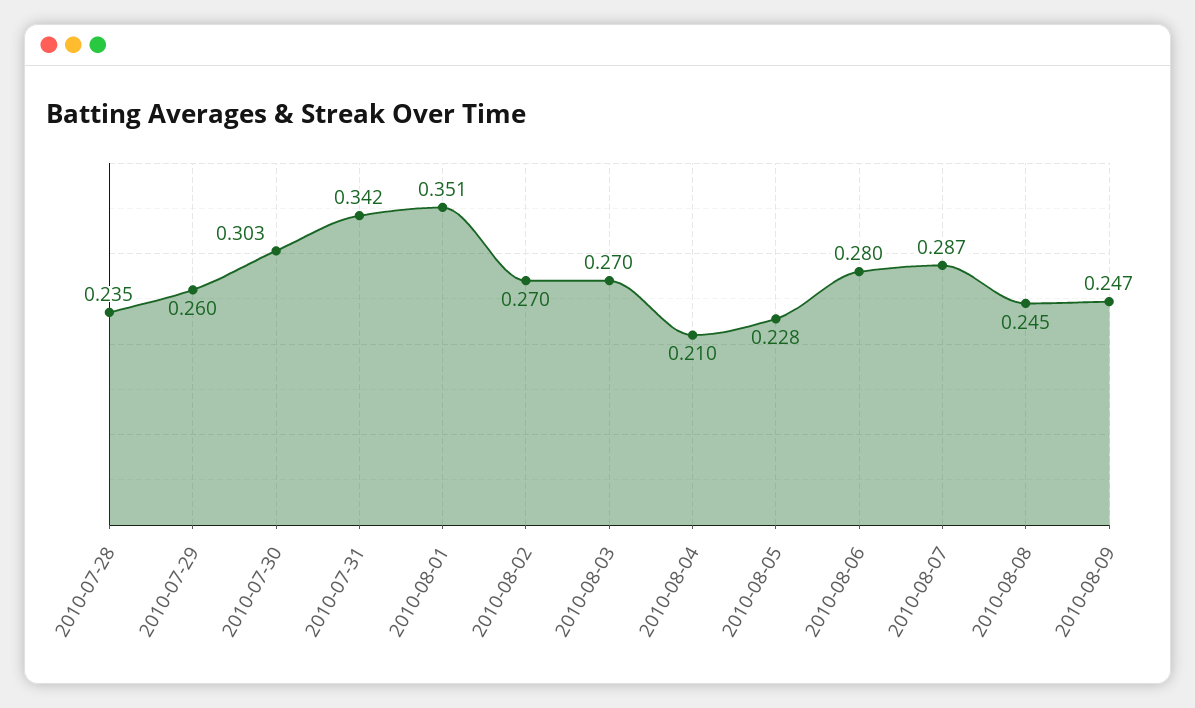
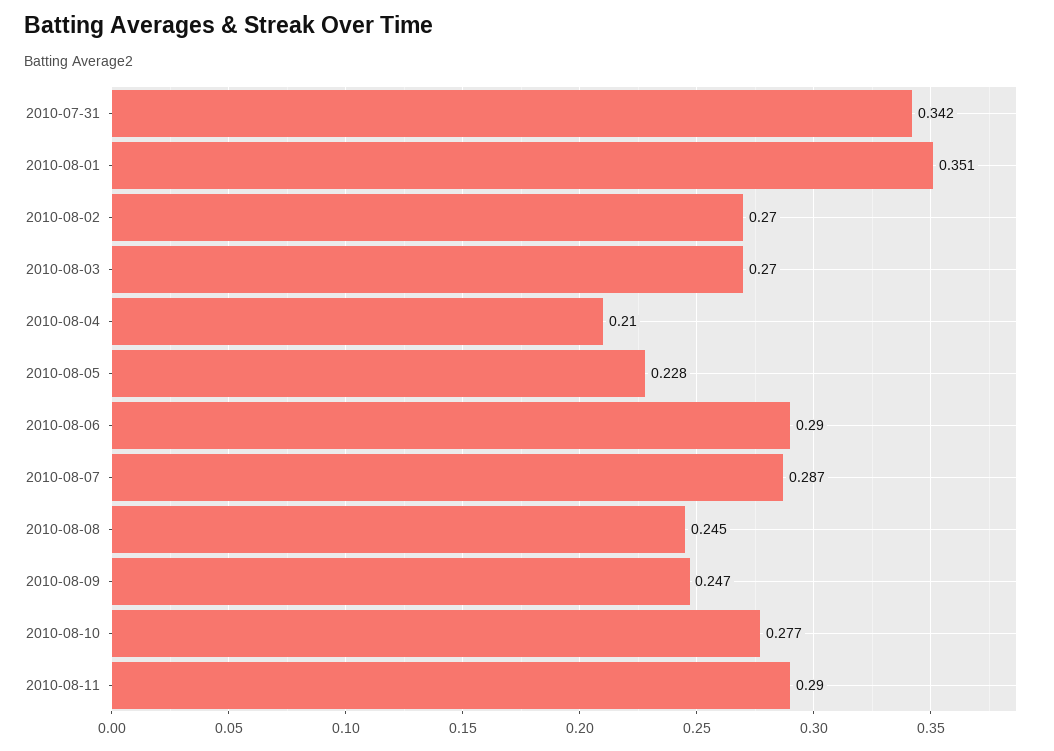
2010-07-28: 0.235 -> none
2010-07-29: 0.26 -> none
2010-07-30: 0.303 -> none
2010-08-06: 0.28 -> 0.29
2010-08-10: none -> 0.277
2010-08-11: none -> 0.29

